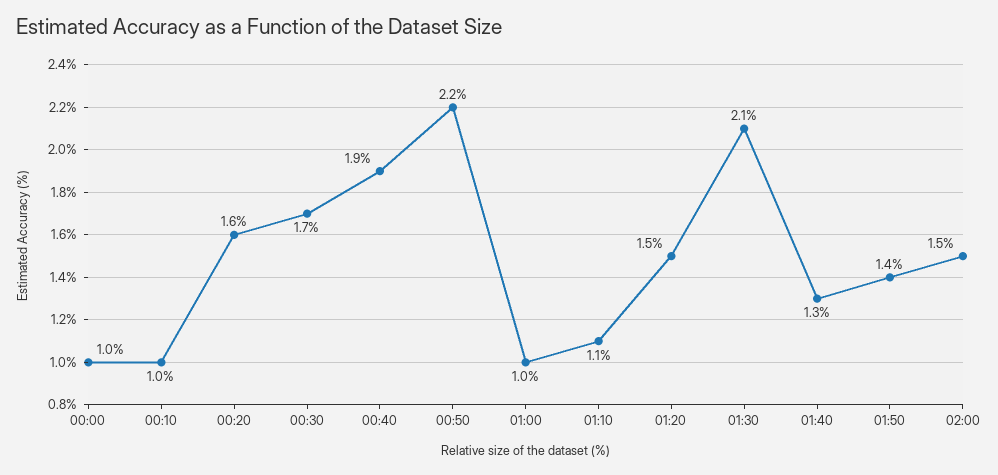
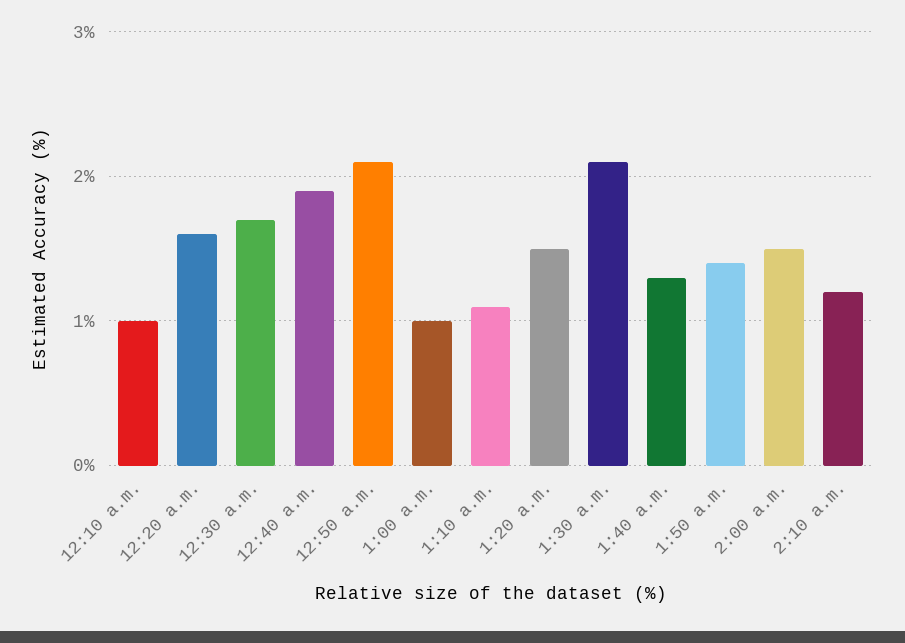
00:00: 1 -> none
00:50: 2.2 -> 2.1
2:10 a.m.: none -> 1.2

